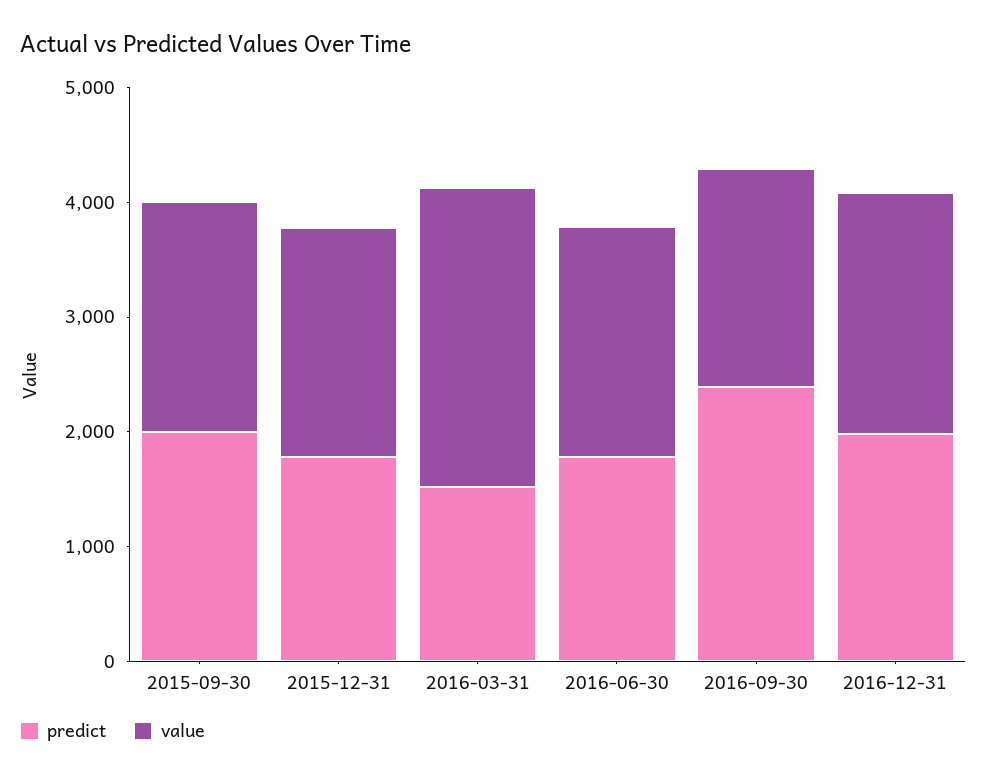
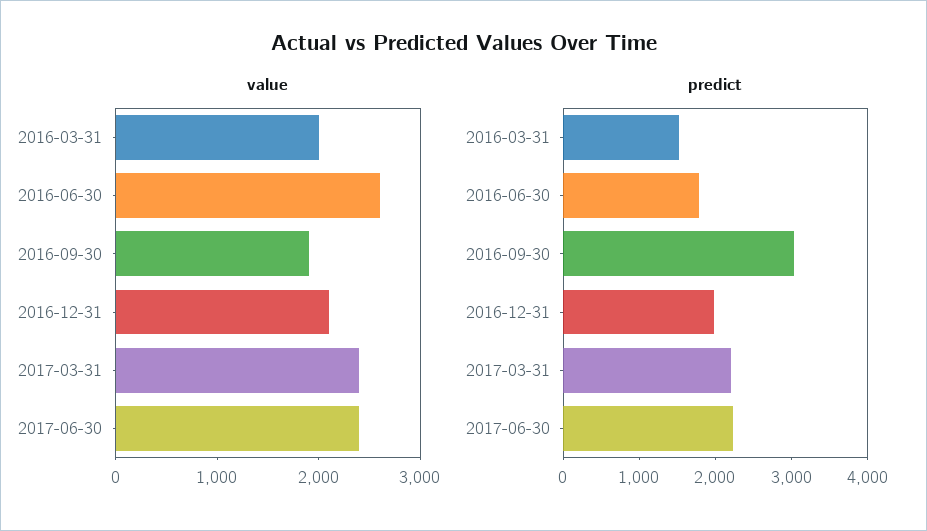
predict, 2015-09-30: 2000 -> none
value, 2015-09-30: 2000 -> none
predict, 2015-12-31: 1800 -> none
value, 2015-12-31: 2000 -> none
value, 2016-03-31: 2600 -> 2000
value, 2016-06-30: 2000 -> 2600
predict, 2016-09-30: 2400 -> 3000
value, 2017-03-31: none -> 2400
value, 2017-06-30: none -> 2400
predict, 2017-03-31: none -> 2200
predict, 2017-06-30: none -> 2200

